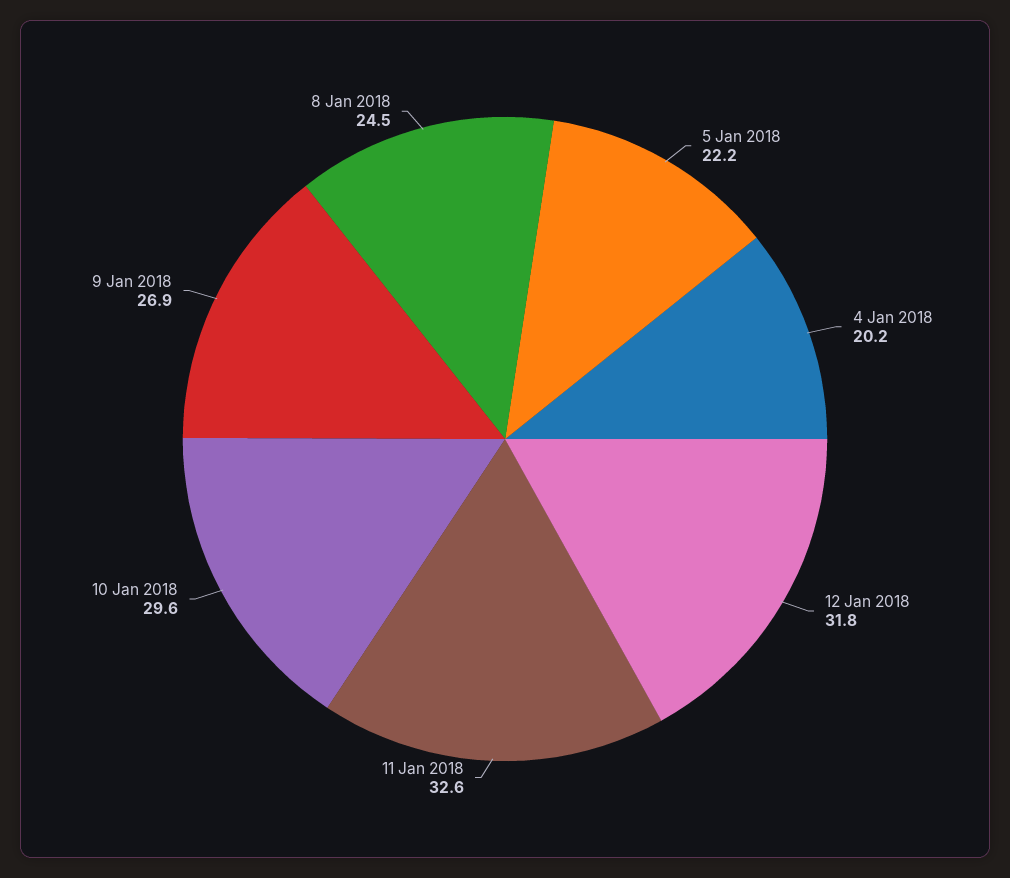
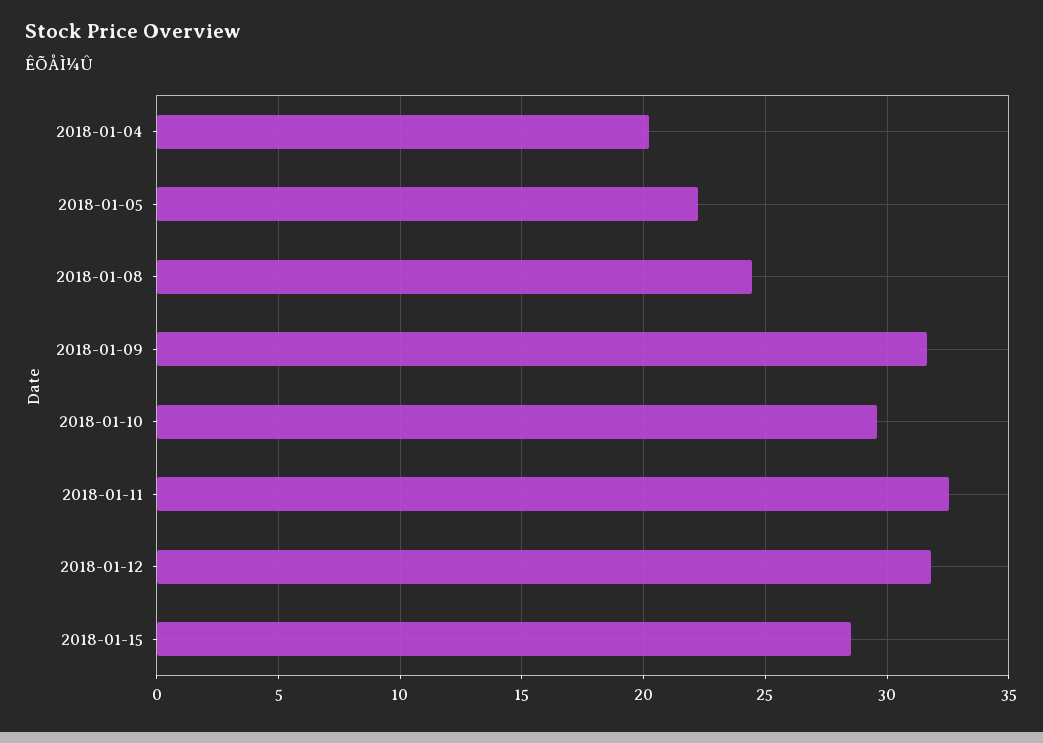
9 Jan 2018: 26.9 -> 31.5
2018-01-15: none -> 28.5

